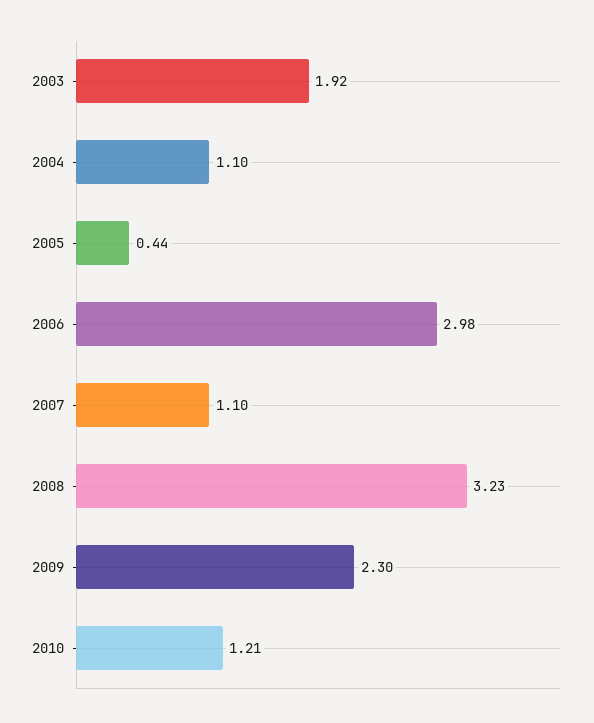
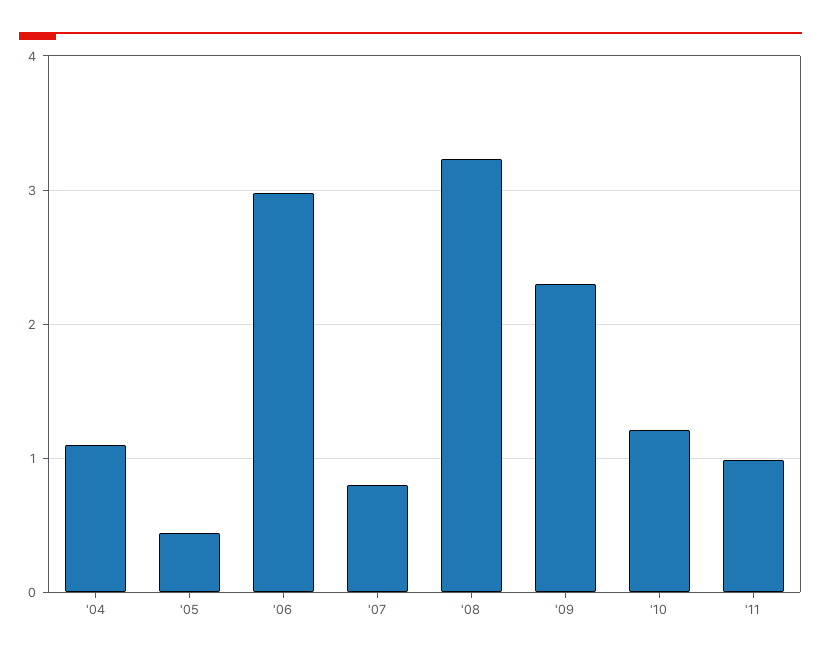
2003: 1.92 -> none
2007: 1.1 -> 0.8
'11: none -> 1

